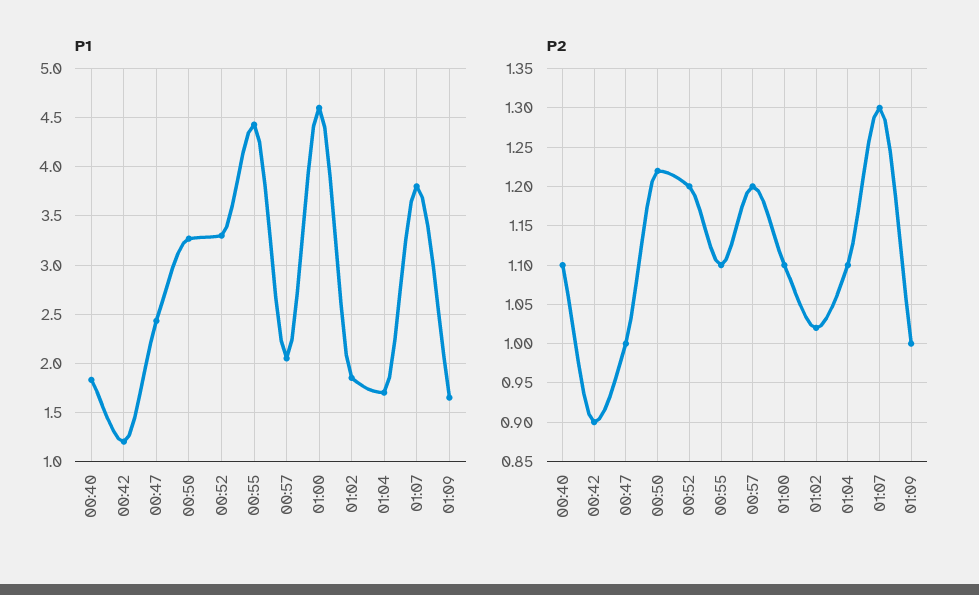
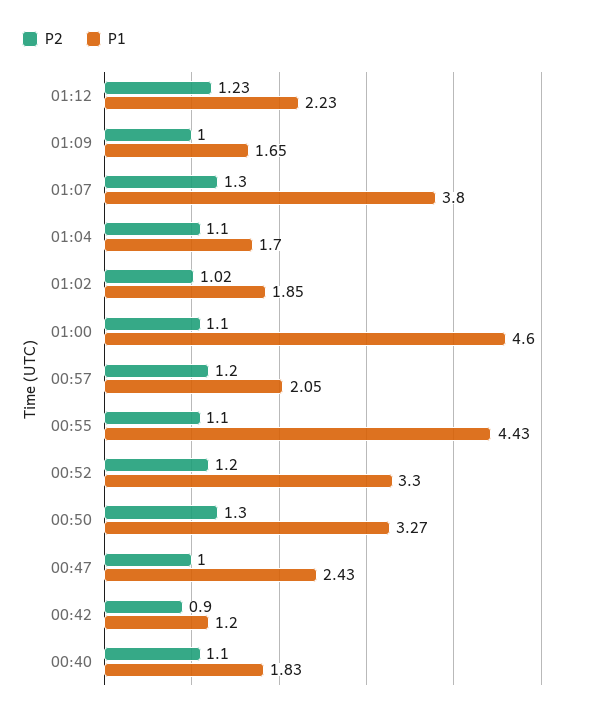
P2, 00:50: 1.22 -> 1.3
P2, 01:12: none -> 1.23
P1, 01:12: none -> 2.23

